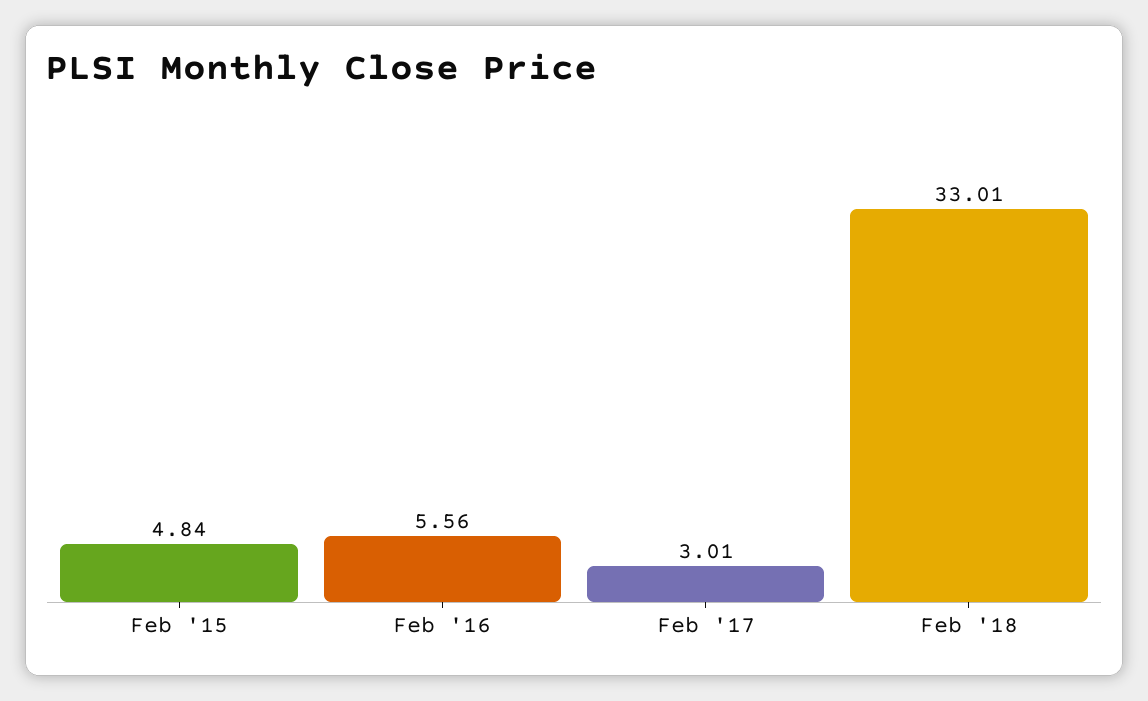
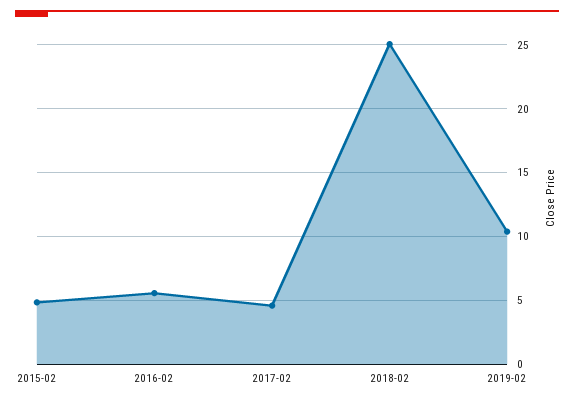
Feb '17: 3.01 -> 4.5
Feb '18: 33.01 -> 25
2019-02: none -> 10.5

